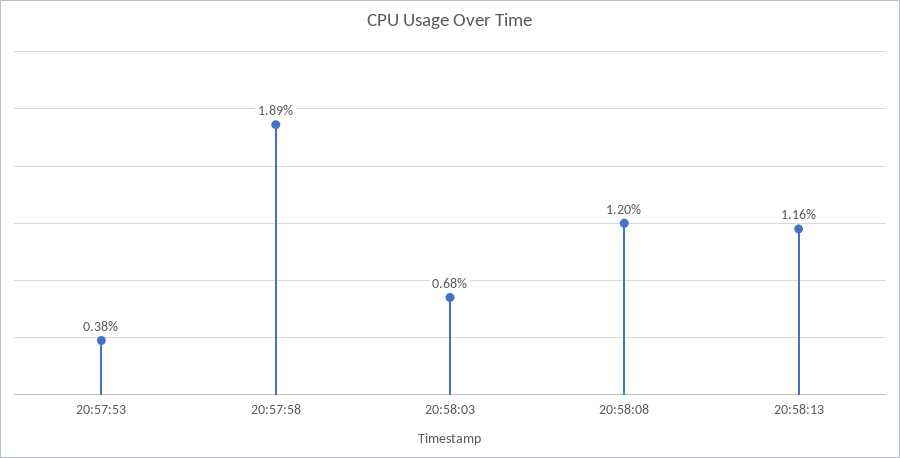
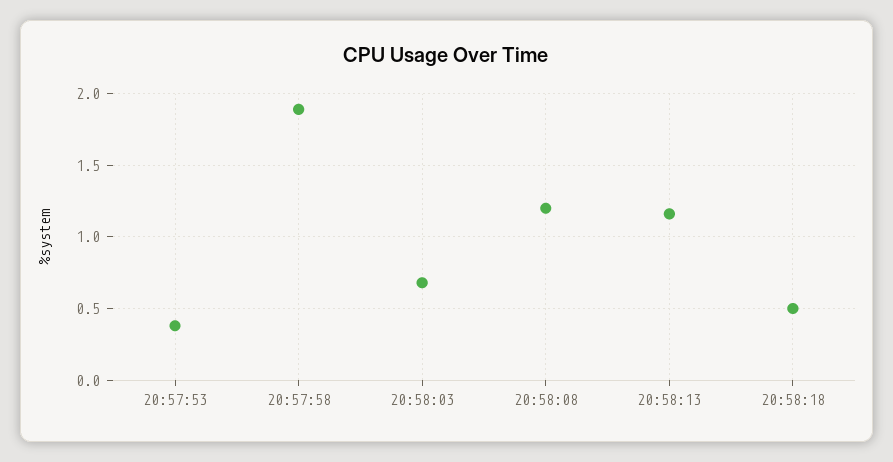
20:58:18: none -> 0.5

